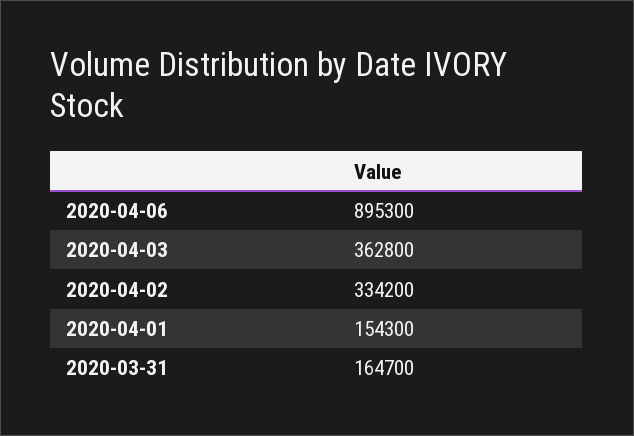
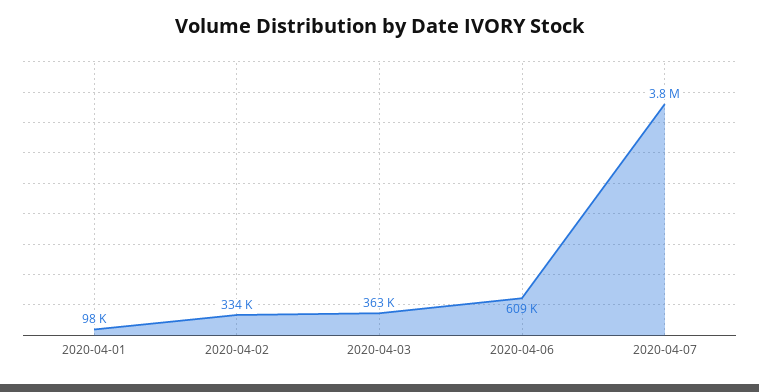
2020-04-06: 895300 -> 609000
2020-04-01: 154300 -> 98000
2020-03-31: 164700 -> none
2020-04-07: none -> 3800000

